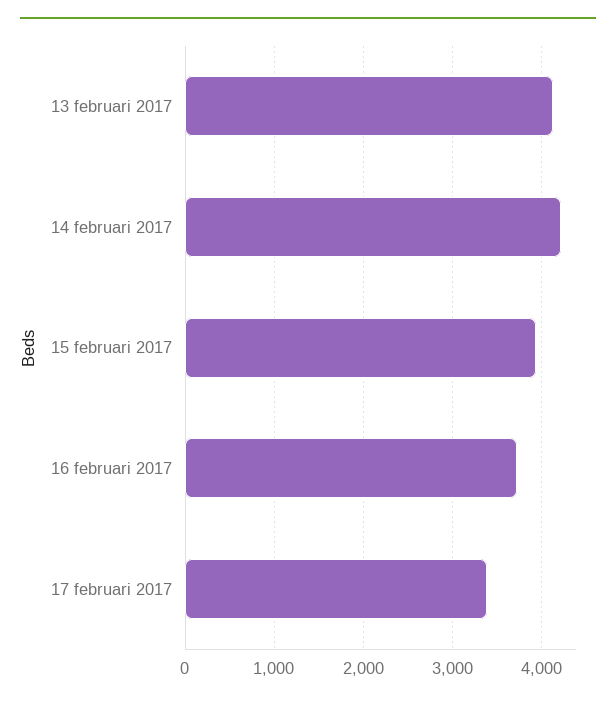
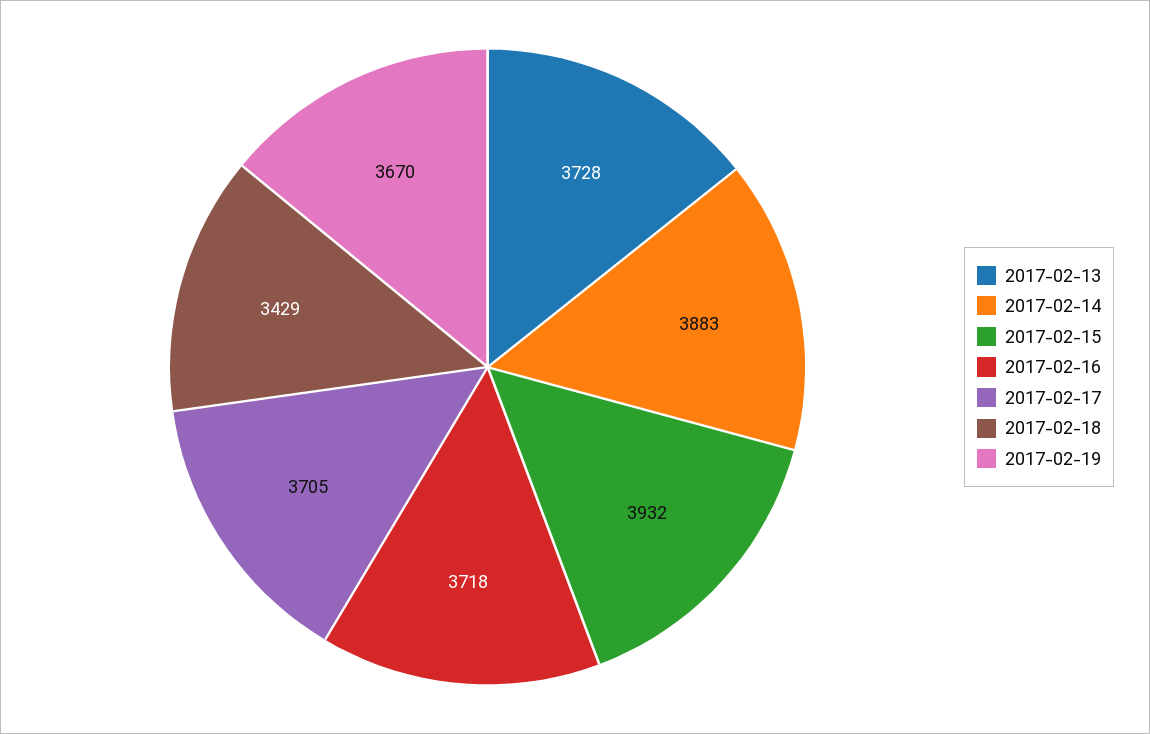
13 februari 2017: 4100 -> 3728
14 februari 2017: 4200 -> 3883
17 februari 2017: 3400 -> 3705
2017-02-18: none -> 3429
2017-02-19: none -> 3670

